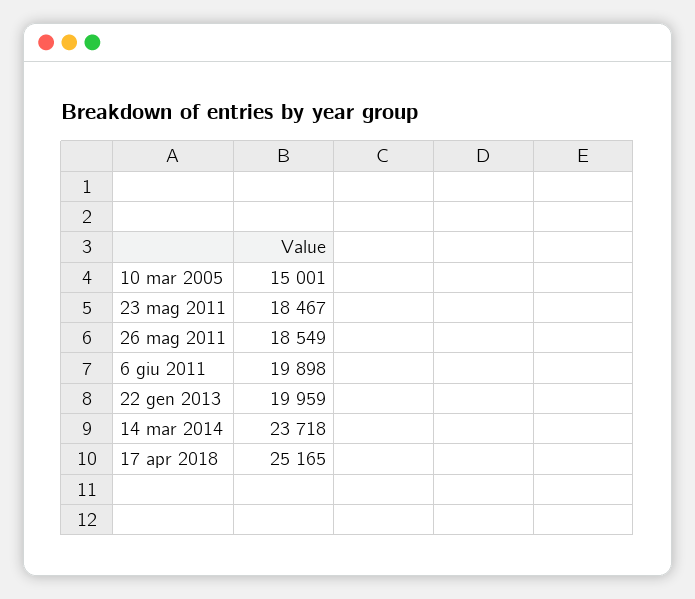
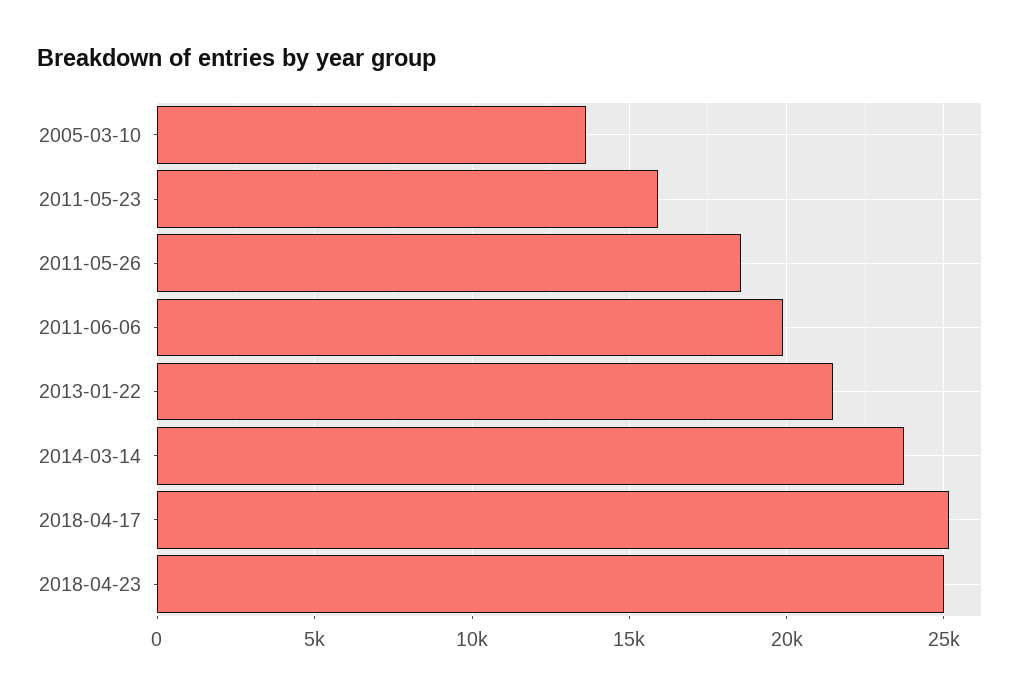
10 mar 2005: 15001 -> 13500
23 mag 2011: 18467 -> 16000
22 gen 2013: 19959 -> 21500
2018-04-23: none -> 25000

